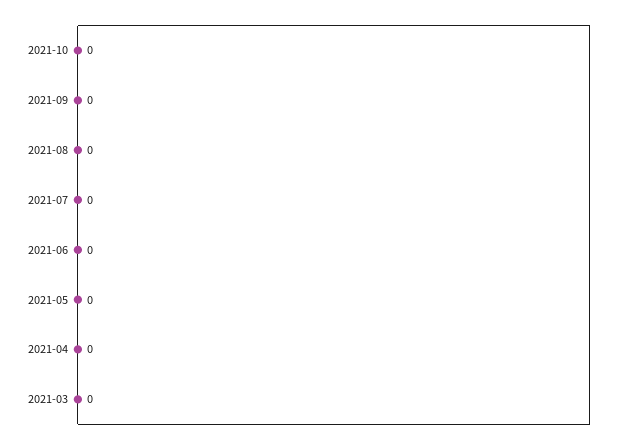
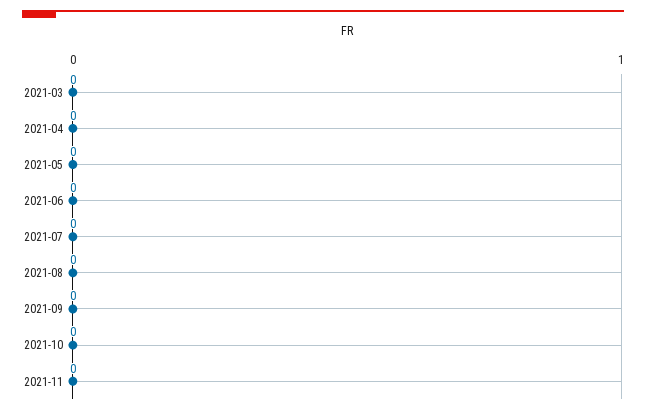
2021-11: none -> 0

